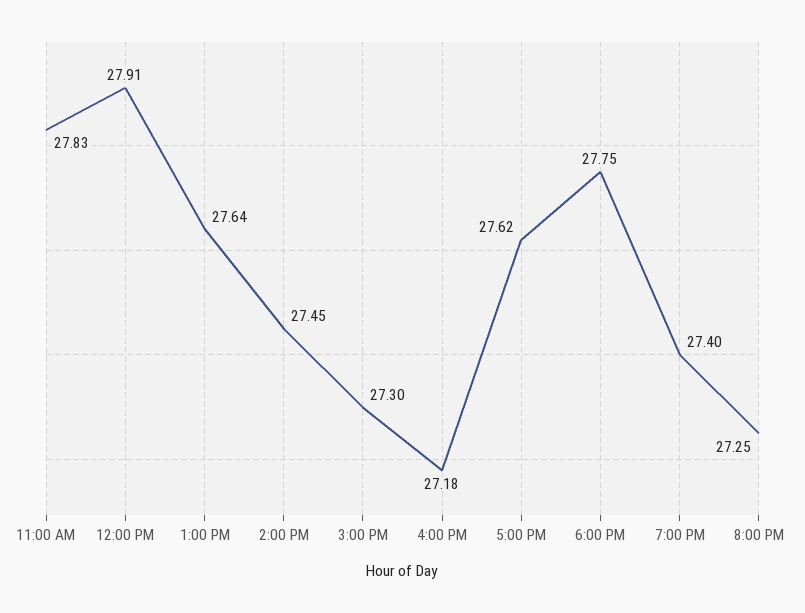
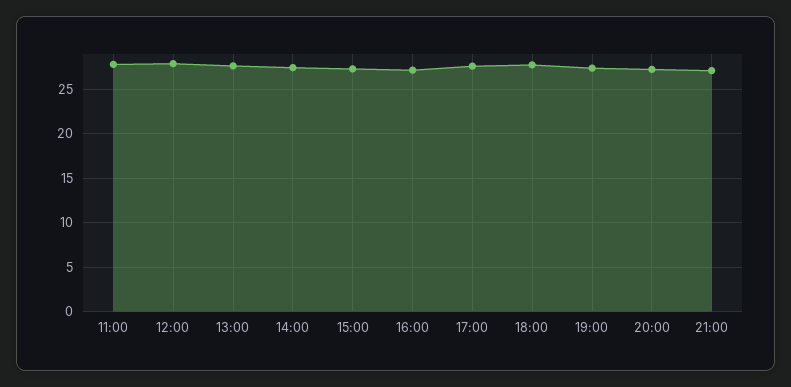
21:00: none -> 27

